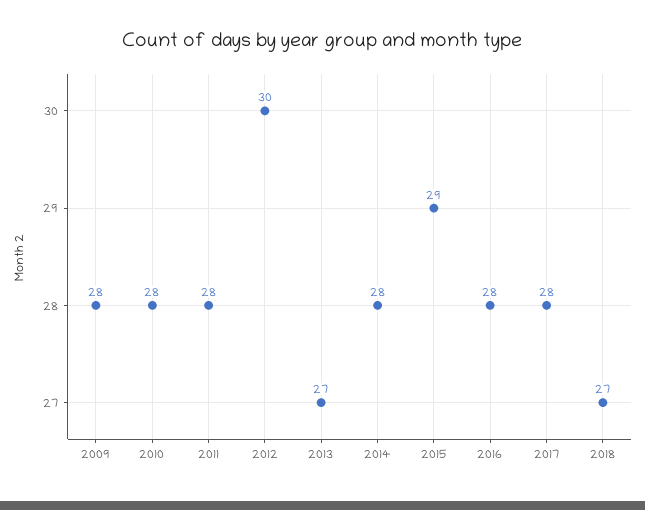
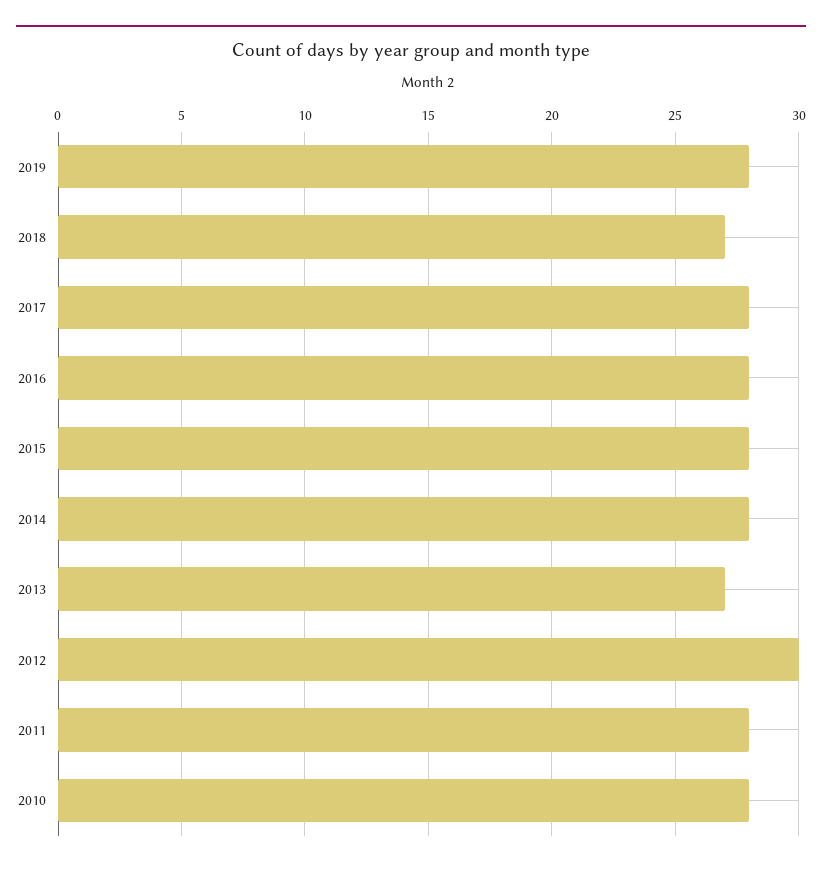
2009: 28 -> none
2015: 29 -> 28
2019: none -> 28

